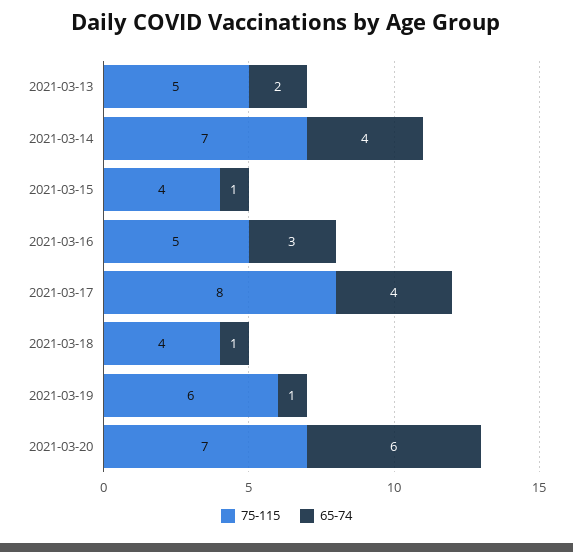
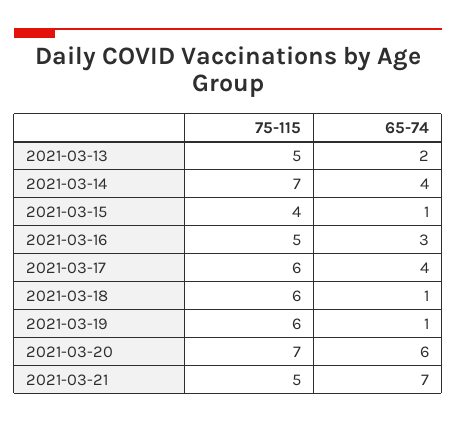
75-115, 2021-03-17: 8 -> 6
75-115, 2021-03-18: 4 -> 6
75-115, 2021-03-21: none -> 5
65-74, 2021-03-21: none -> 7

